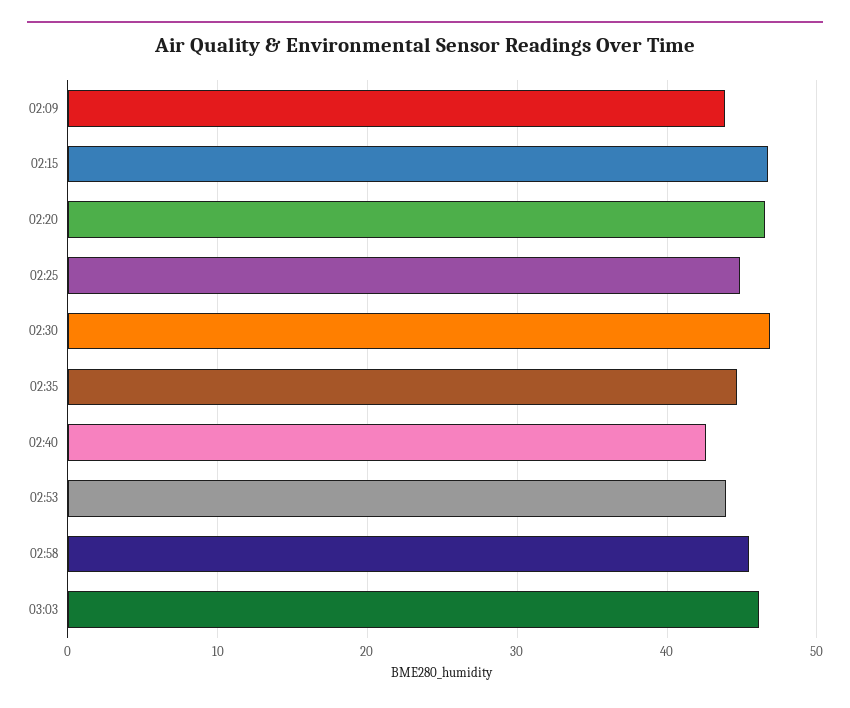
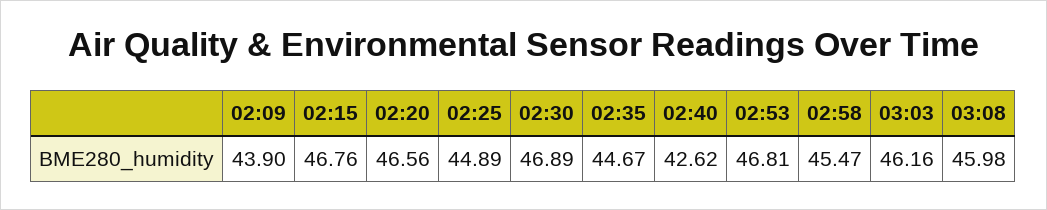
02:53: 44 -> 46.81
03:08: none -> 45.98

